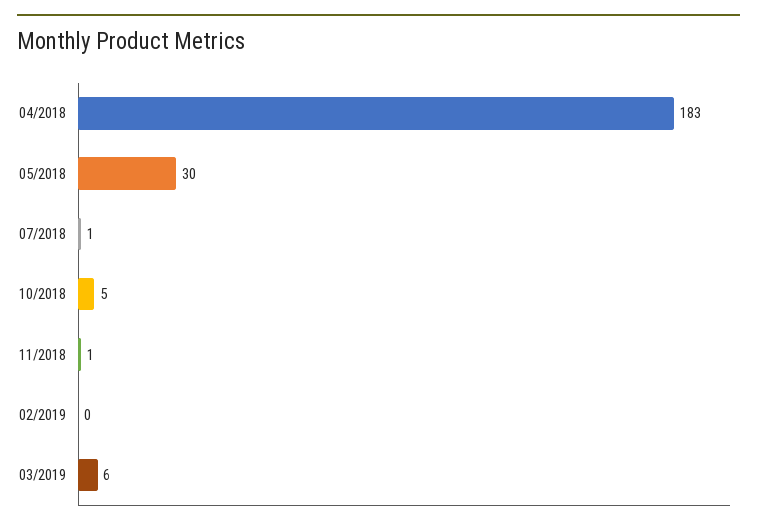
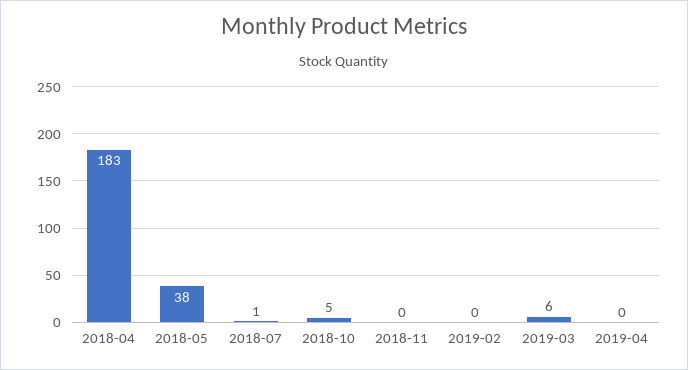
05/2018: 30 -> 38
11/2018: 1 -> 0
2019-04: none -> 0

